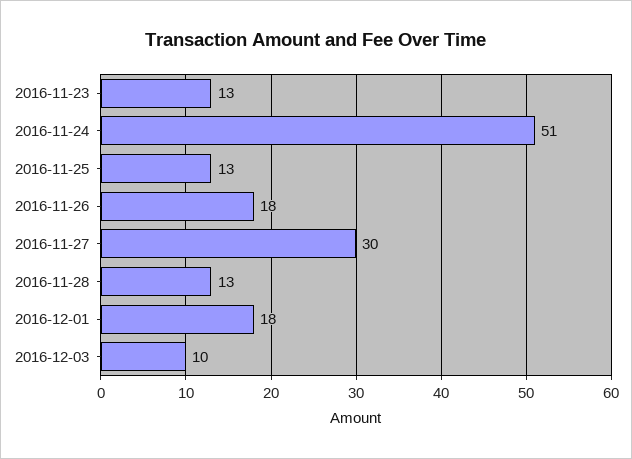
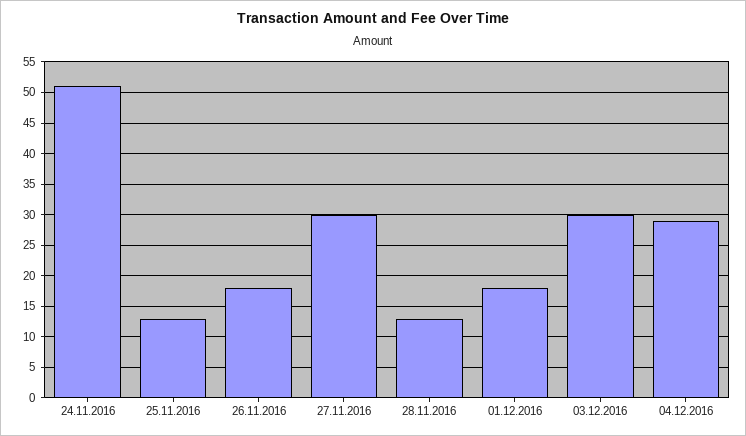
2016-11-23: 13 -> none
2016-12-03: 10 -> 30
04.12.2016: none -> 29

